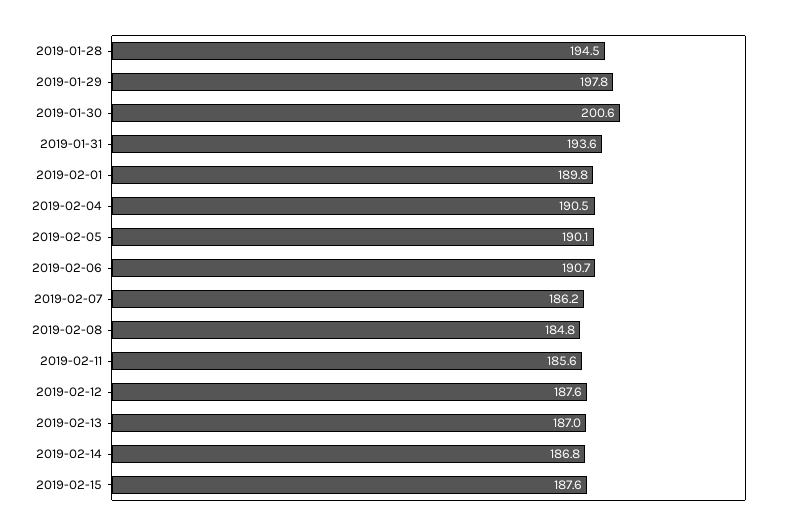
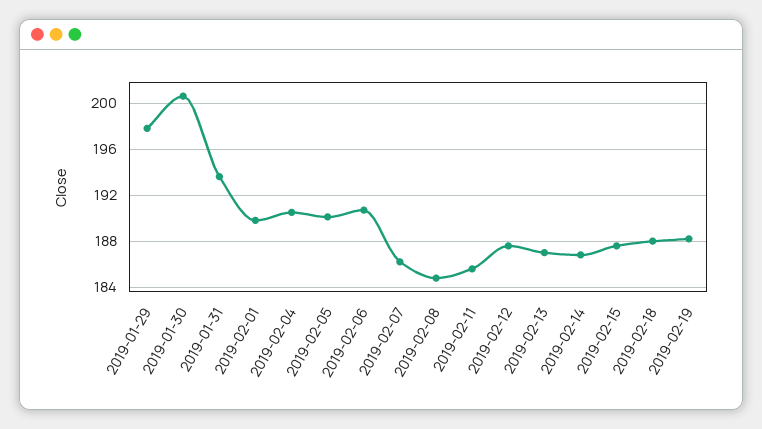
2019-01-28: 194.5 -> none
2019-02-18: none -> 188
2019-02-19: none -> 188

